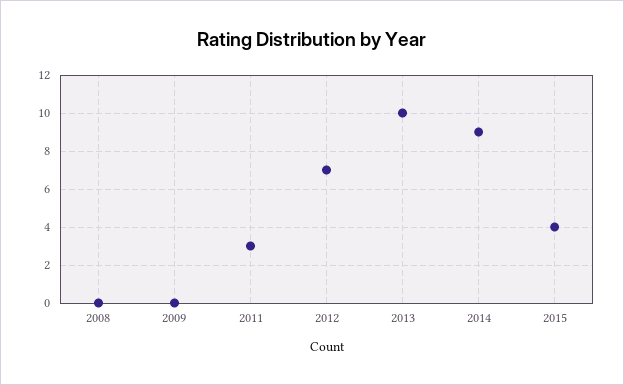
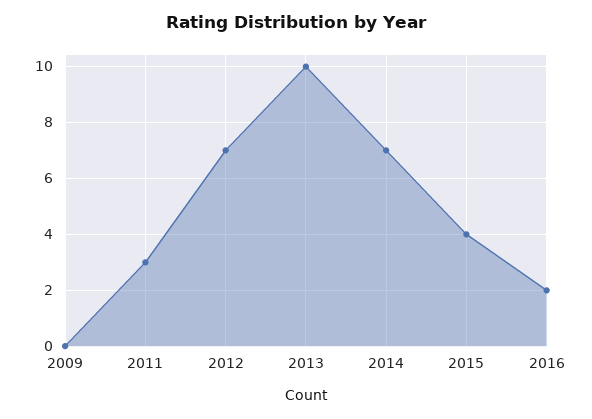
2008: 0 -> none
2014: 9 -> 7
2016: none -> 2

